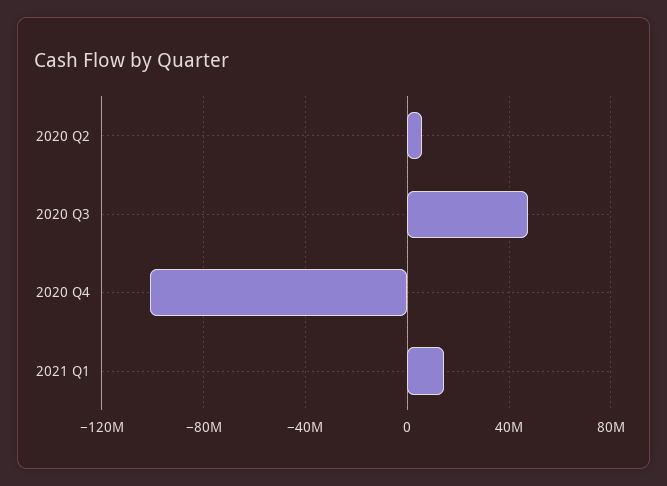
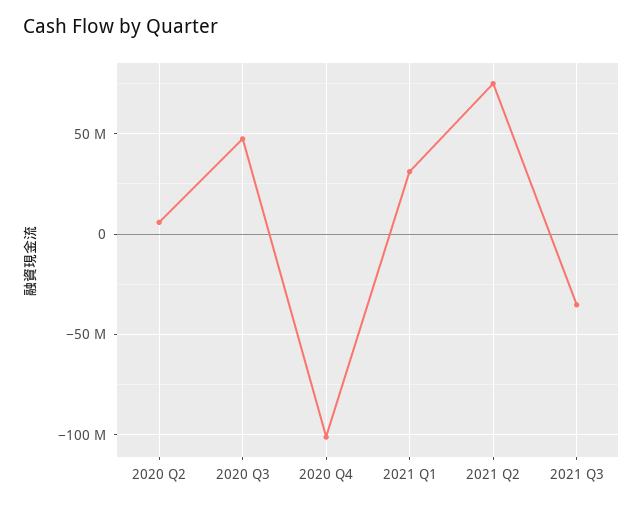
2021 Q1: 15000000 -> 30000000
2021 Q2: none -> 75000000
2021 Q3: none -> -35000000

